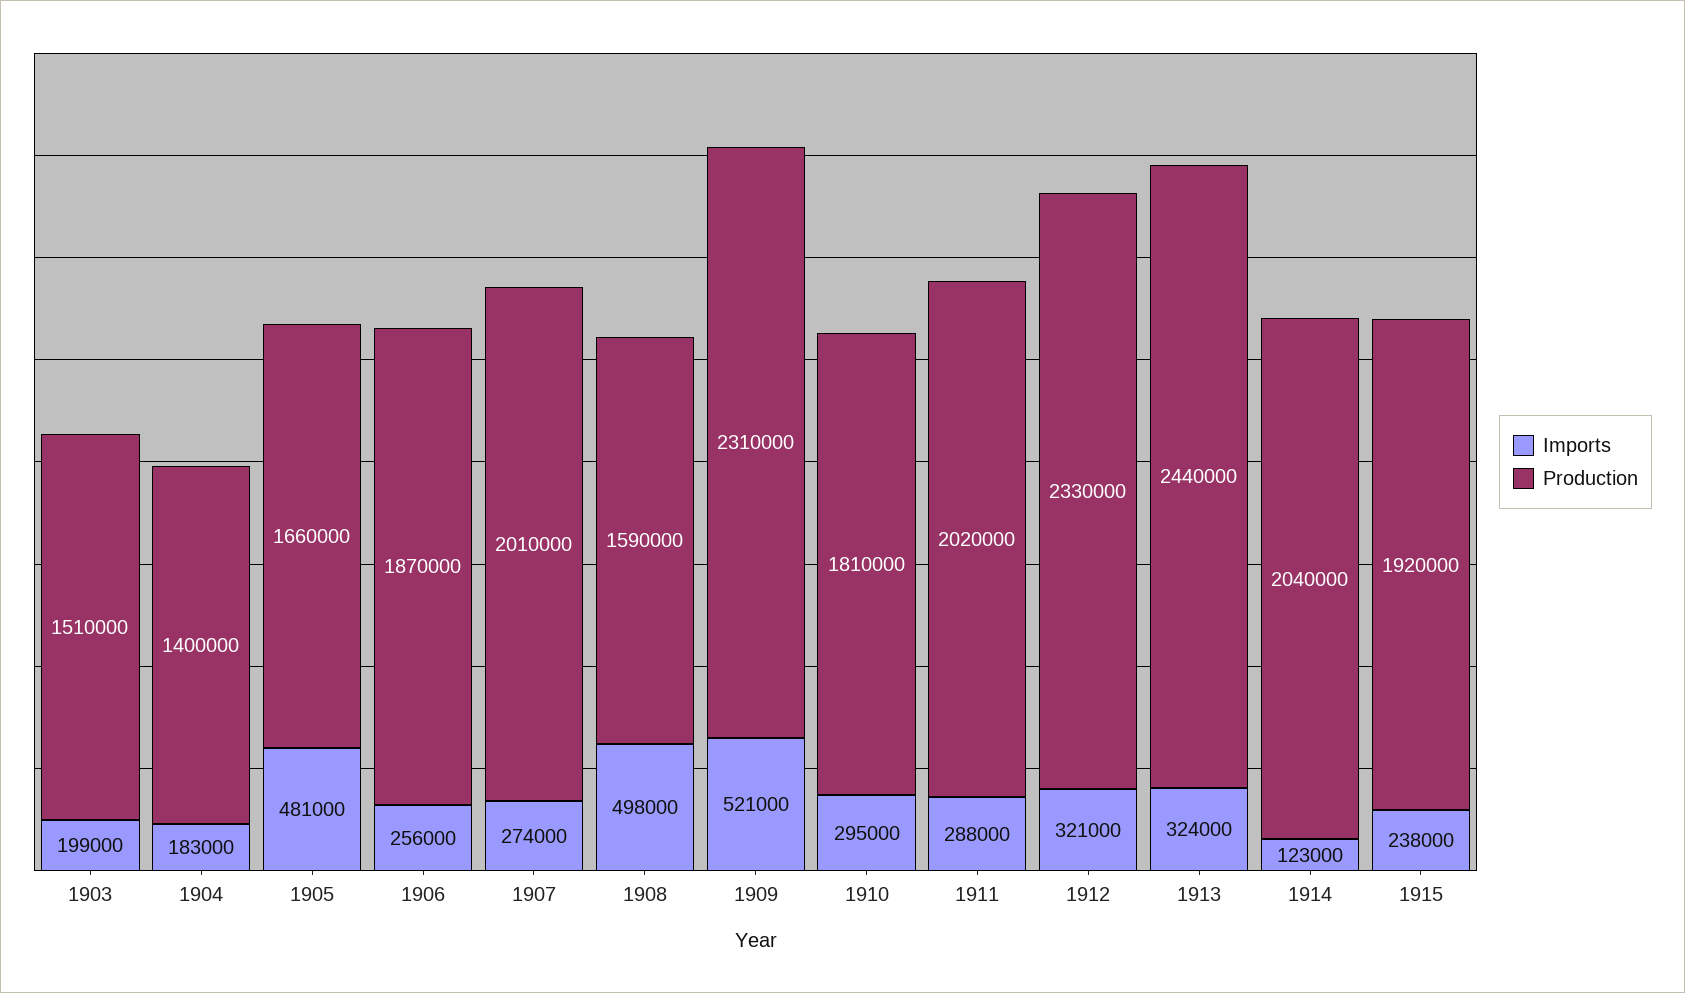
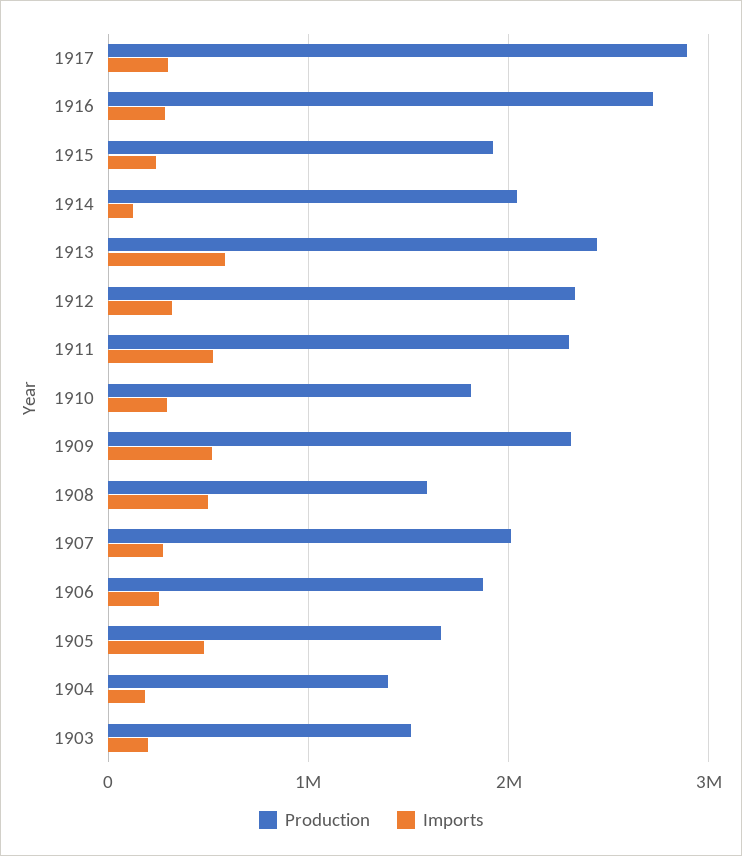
Imports, 1911: 288000 -> 500000
Production, 1911: 2020000 -> 2300000
Imports, 1913: 324000 -> 600000
Production, 1917: none -> 2900000
Imports, 1917: none -> 300000
Production, 1916: none -> 2700000
Imports, 1916: none -> 300000

